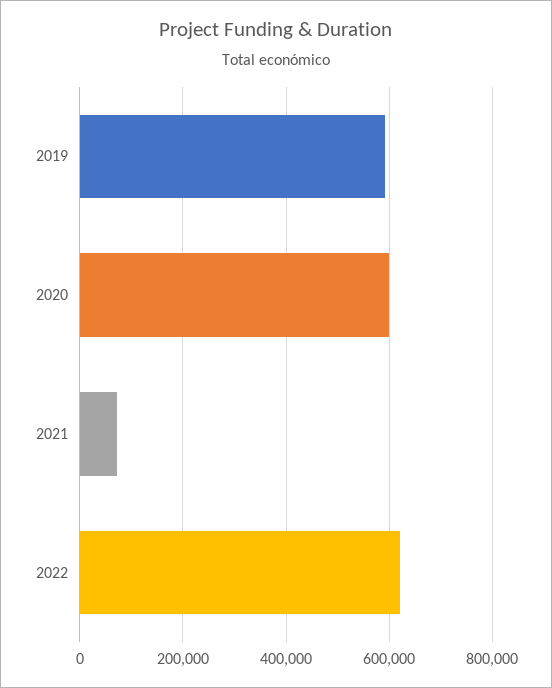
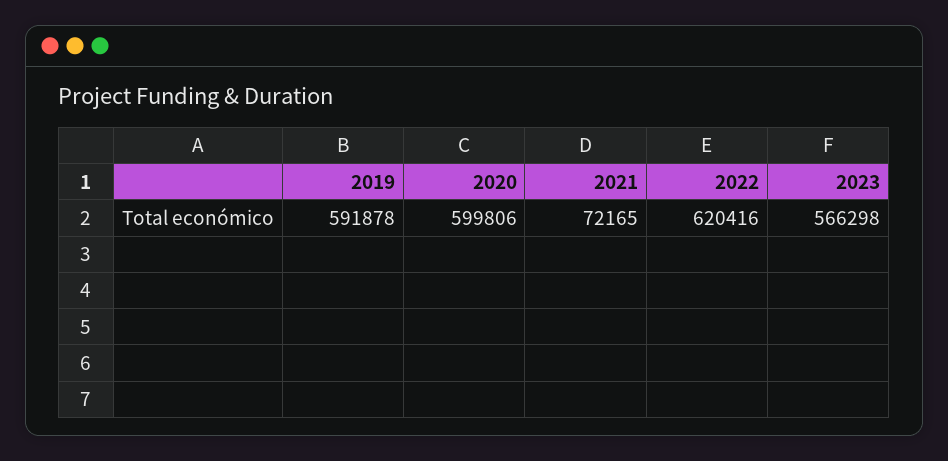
2023: none -> 566298

